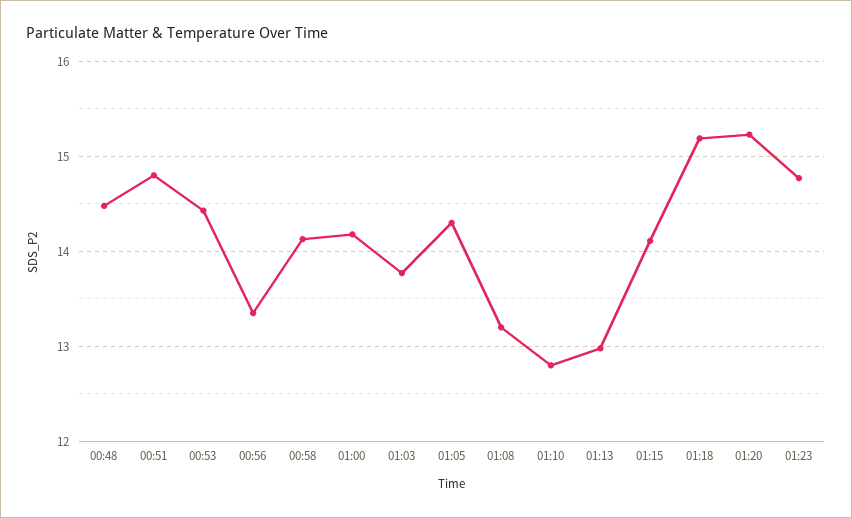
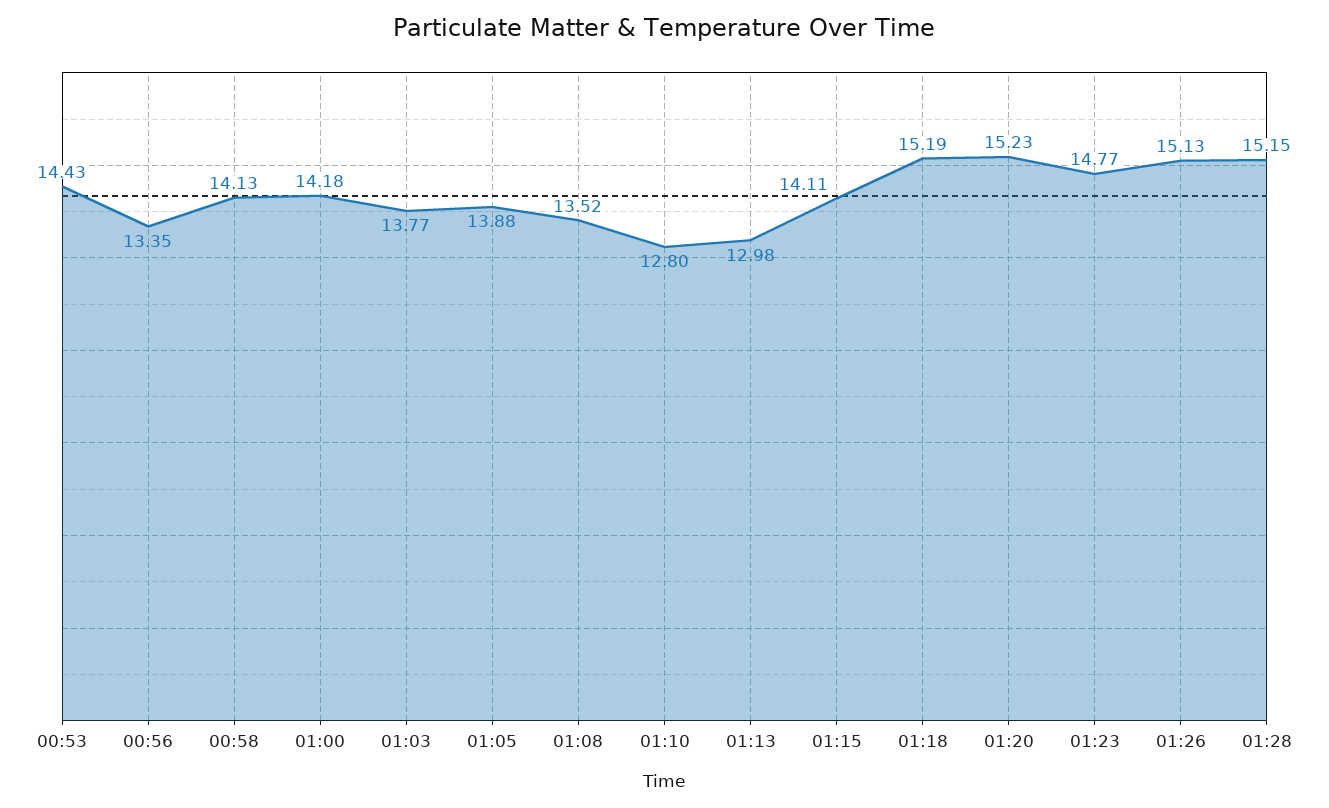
00:48: 14.5 -> none
00:51: 14.8 -> none
01:05: 14.3 -> 13.88
01:08: 13.2 -> 13.52
01:26: none -> 15.13
01:28: none -> 15.15

